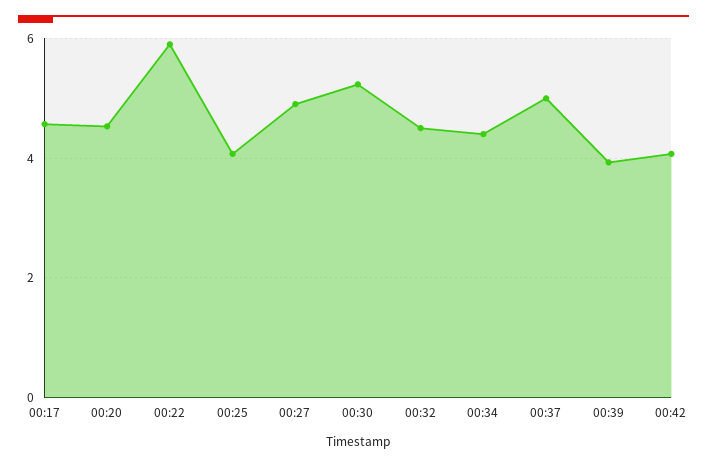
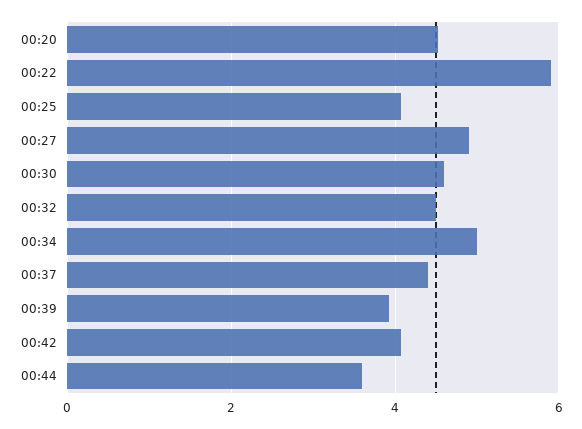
00:17: 4.6 -> none
00:30: 5.2 -> 4.6
00:34: 4.4 -> 5
00:37: 5 -> 4.4
00:44: none -> 3.6

